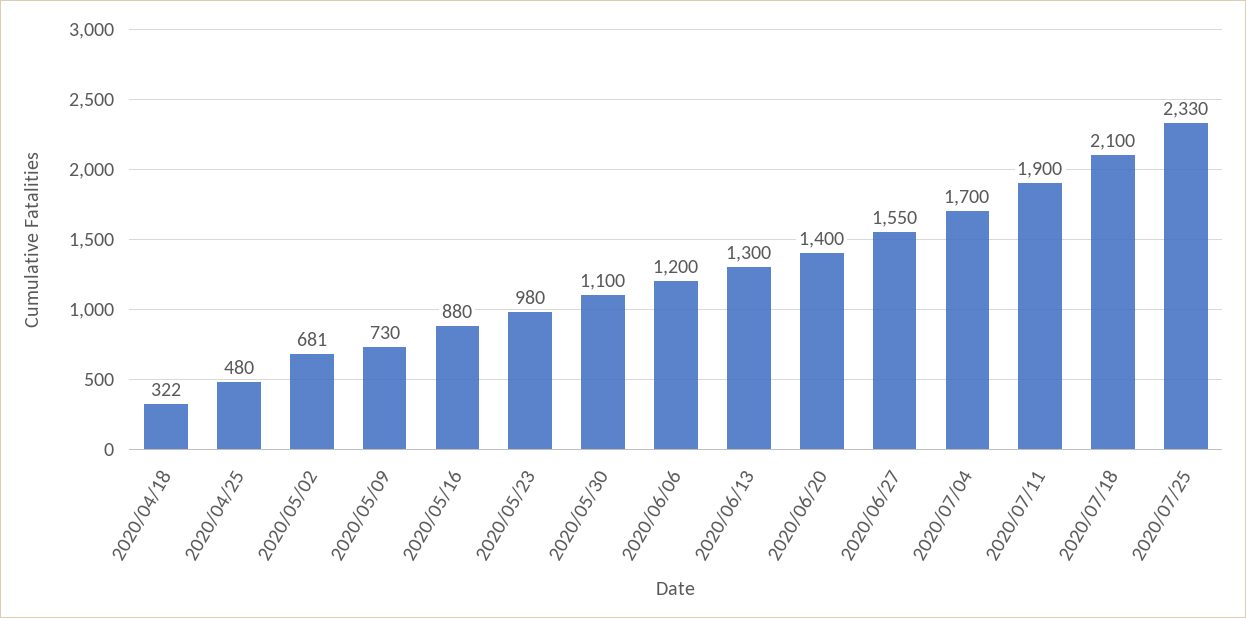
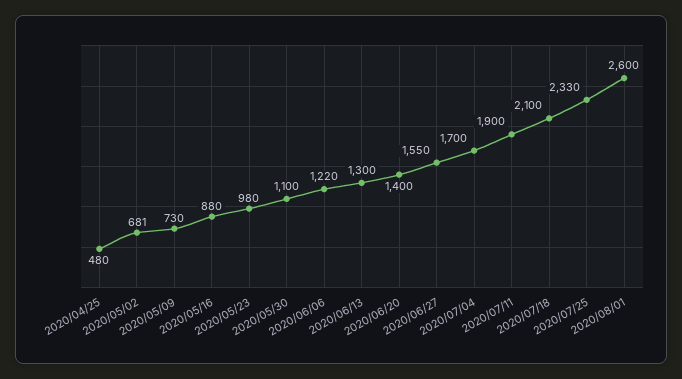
2020/04/18: 322 -> none
2020/06/06: 1200 -> 1220
2020/08/01: none -> 2600

